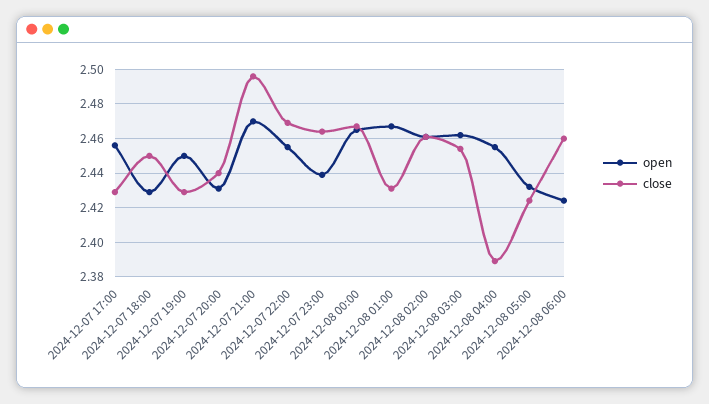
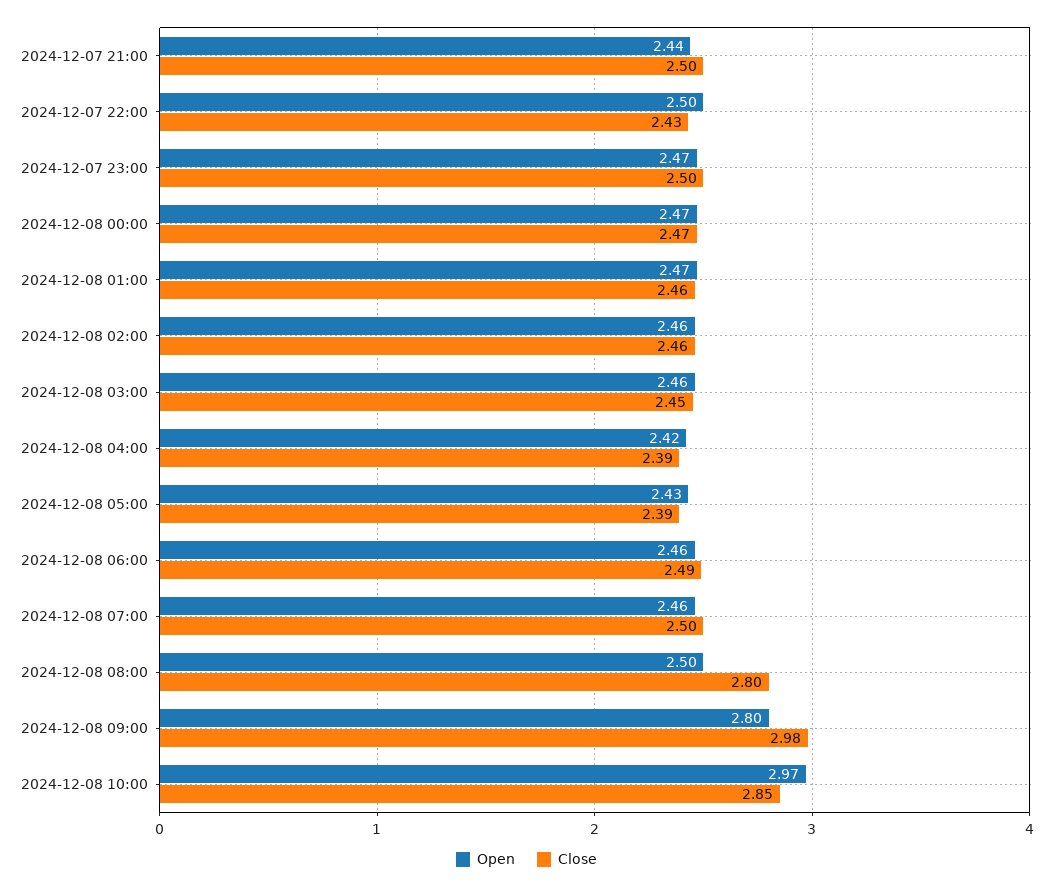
open, 2024-12-07 17:00: 2.455 -> none
close, 2024-12-07 17:00: 2.43 -> none
open, 2024-12-07 18:00: 2.43 -> none
close, 2024-12-07 18:00: 2.45 -> none
open, 2024-12-07 19:00: 2.45 -> none
close, 2024-12-07 19:00: 2.43 -> none
open, 2024-12-07 20:00: 2.43 -> none
close, 2024-12-07 20:00: 2.44 -> none
open, 2024-12-07 21:00: 2.47 -> 2.44
open, 2024-12-07 22:00: 2.455 -> 2.5
close, 2024-12-07 22:00: 2.47 -> 2.43
open, 2024-12-07 23:00: 2.44 -> 2.47
close, 2024-12-07 23:00: 2.465 -> 2.5
close, 2024-12-08 01:00: 2.43 -> 2.46
open, 2024-12-08 04:00: 2.455 -> 2.42
close, 2024-12-08 05:00: 2.425 -> 2.39
open, 2024-12-08 06:00: 2.425 -> 2.46
close, 2024-12-08 06:00: 2.46 -> 2.49
open, 2024-12-08 07:00: none -> 2.46
close, 2024-12-08 07:00: none -> 2.5
open, 2024-12-08 08:00: none -> 2.5
close, 2024-12-08 08:00: none -> 2.8
open, 2024-12-08 09:00: none -> 2.8
close, 2024-12-08 09:00: none -> 2.98
open, 2024-12-08 10:00: none -> 2.97
close, 2024-12-08 10:00: none -> 2.85

